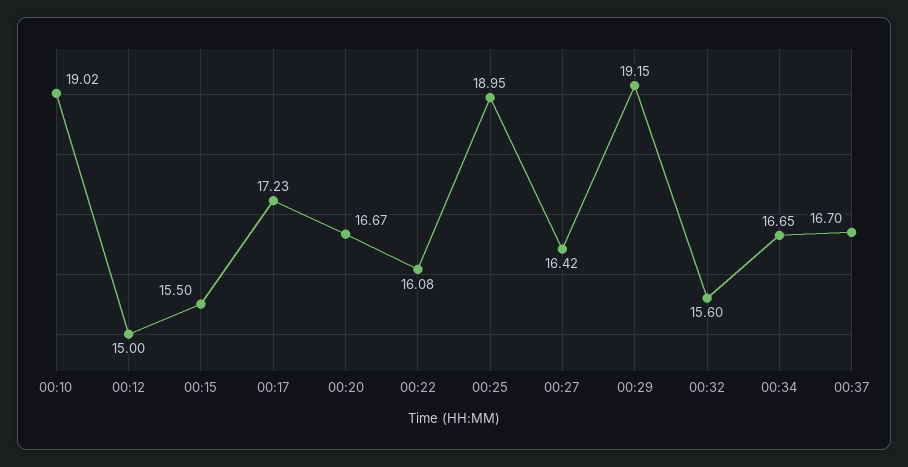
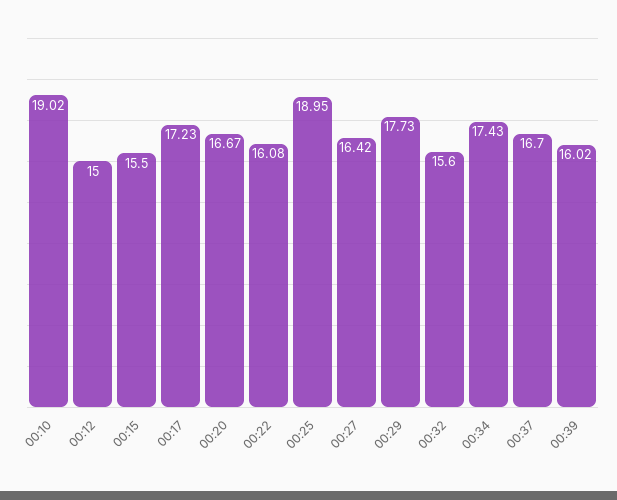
00:29: 19.15 -> 17.73
00:34: 16.65 -> 17.43
00:39: none -> 16.02

